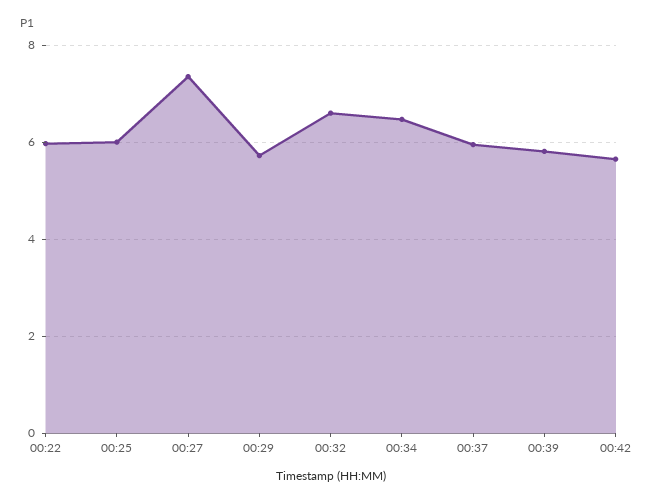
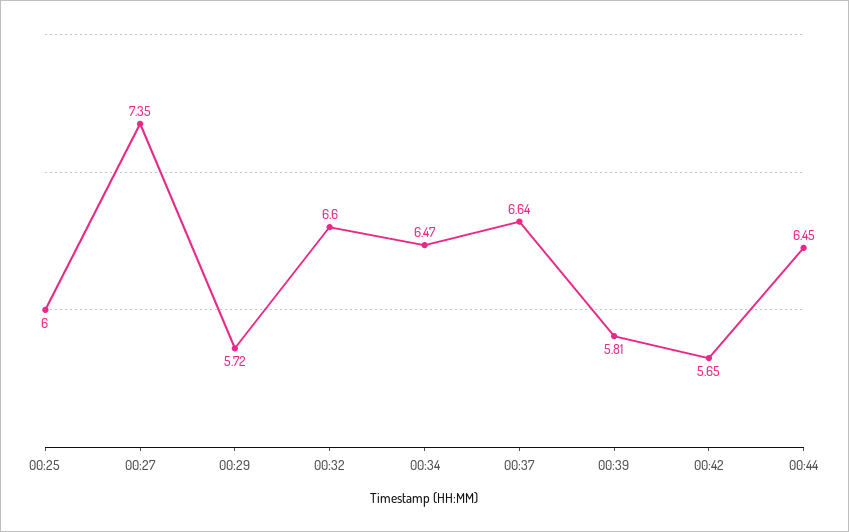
00:22: 6 -> none
00:37: 6 -> 6.64
00:44: none -> 6.45

